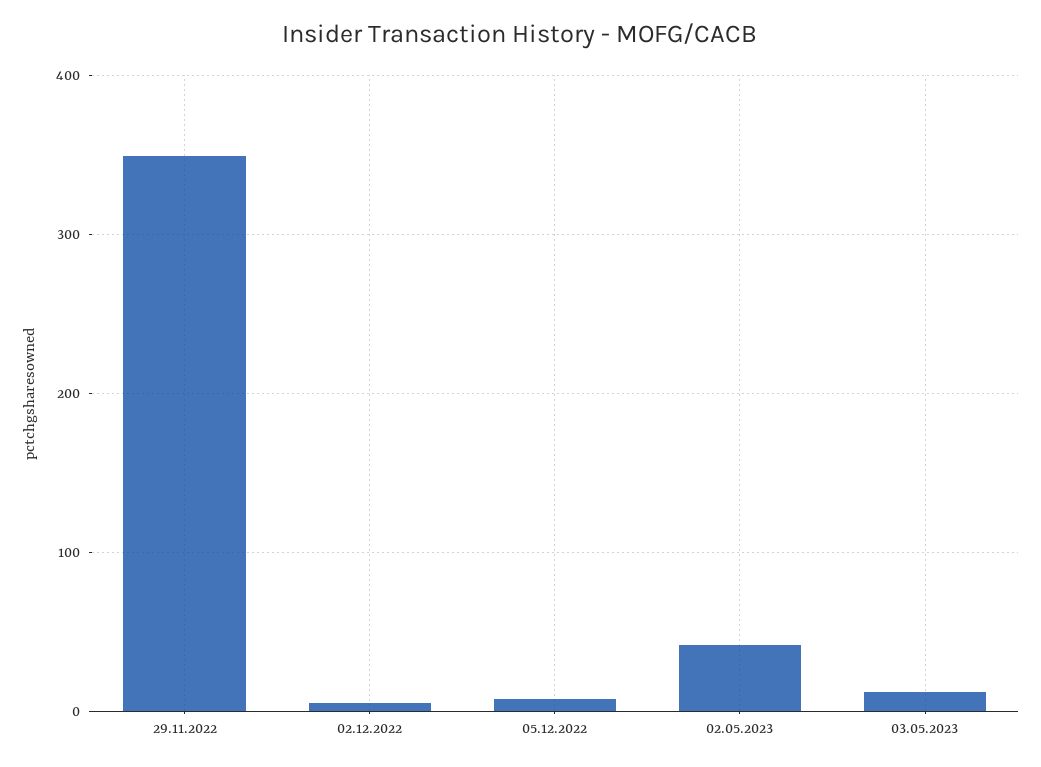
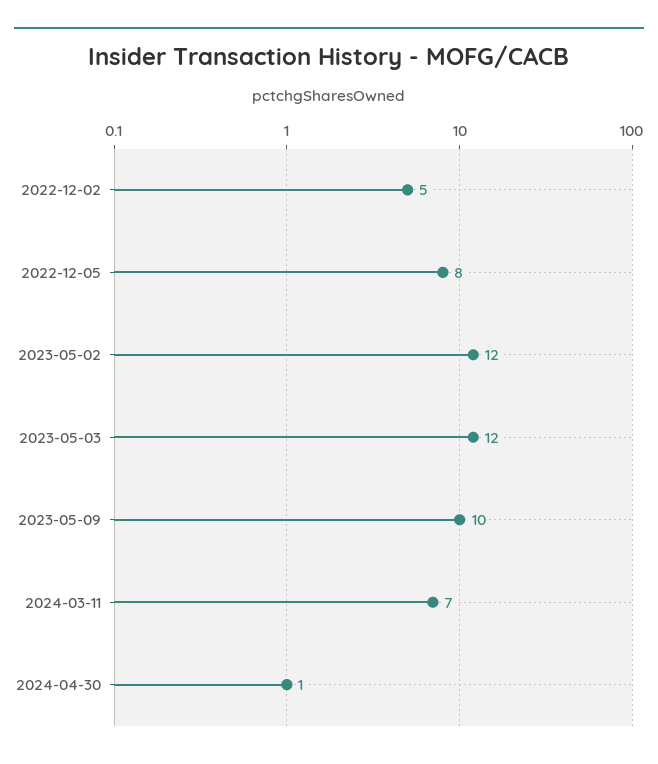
29.11.2022: 350 -> none
02.05.2023: 40 -> 12
2023-05-09: none -> 10
2024-03-11: none -> 7
2024-04-30: none -> 1

